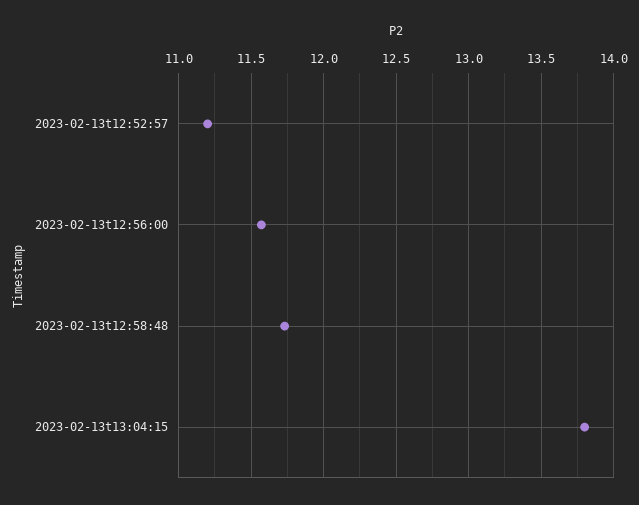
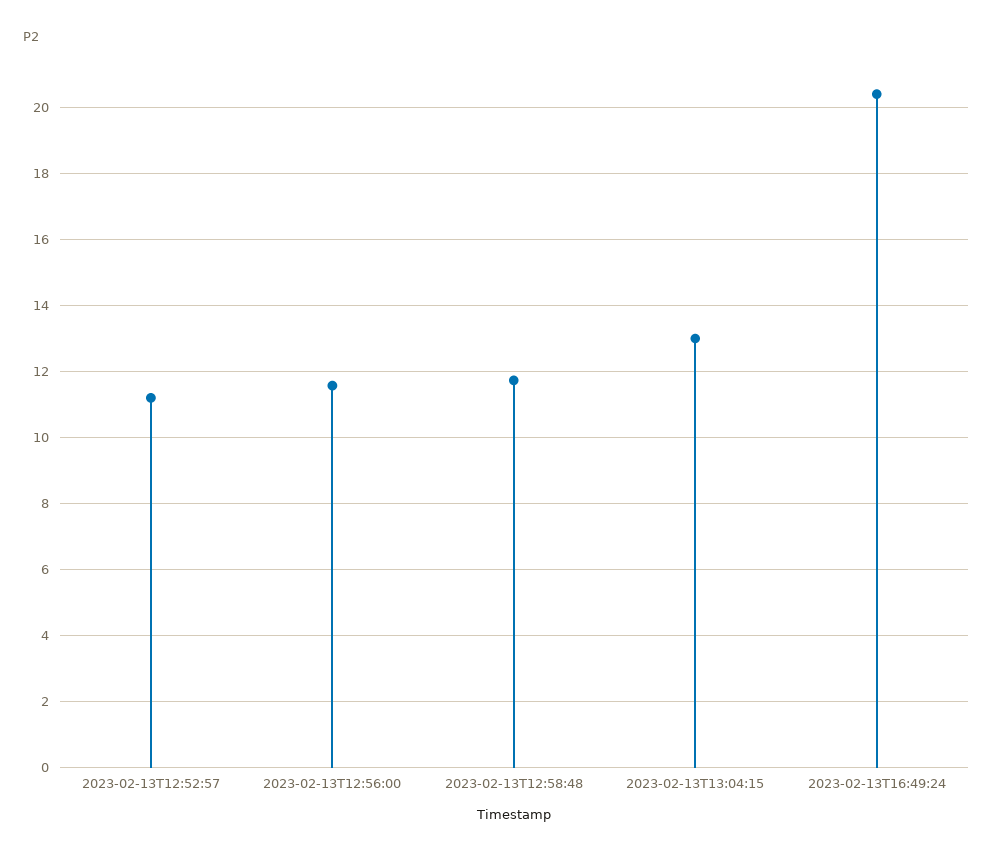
2023-02-13t13:04:15: 13.8 -> 13
2023-02-13T16:49:24: none -> 20.4

